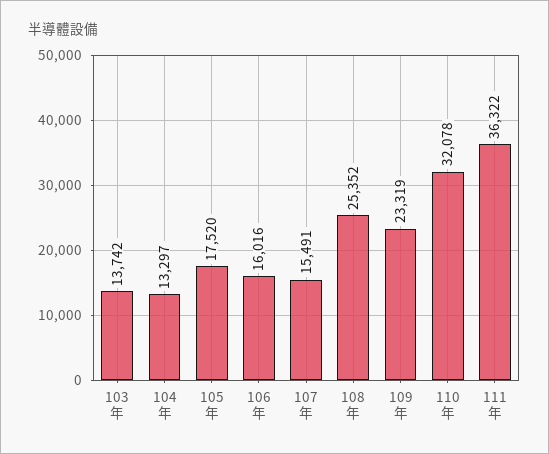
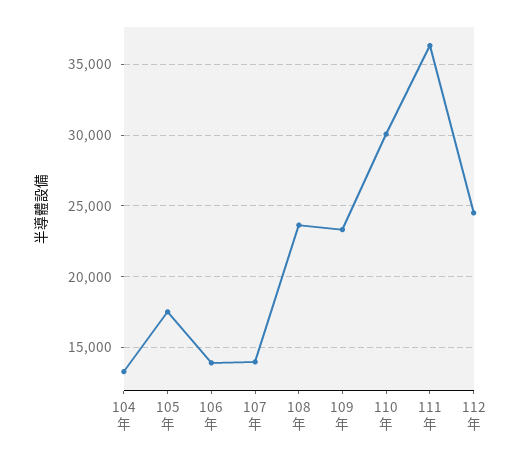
103年: 13742 -> none
106年: 16016 -> 14000
107年: 15491 -> 14000
108年: 25352 -> 23500
110年: 32078 -> 30000
112年: none -> 24500

